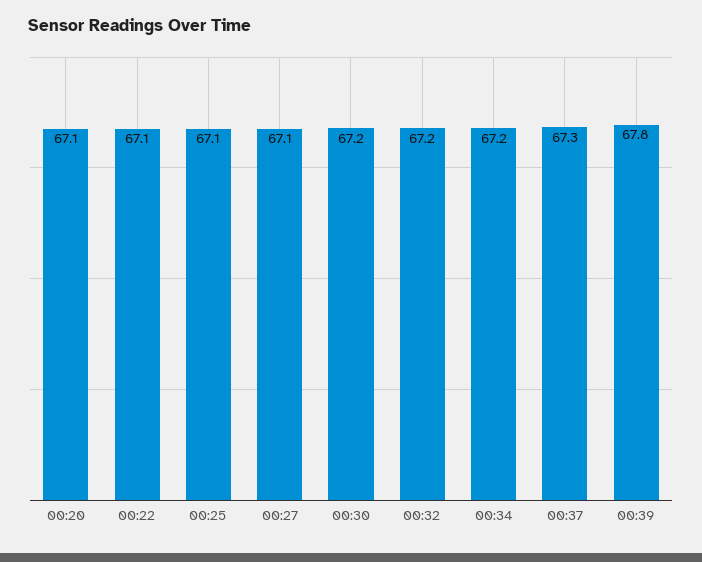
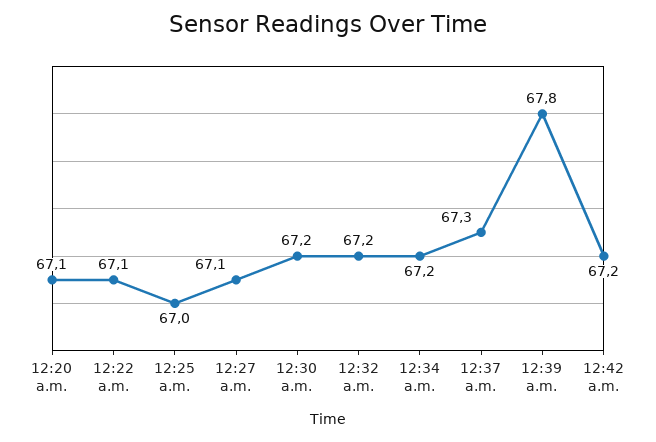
00:25: 67.1 -> 67
12:42 a.m.: none -> 67.2

